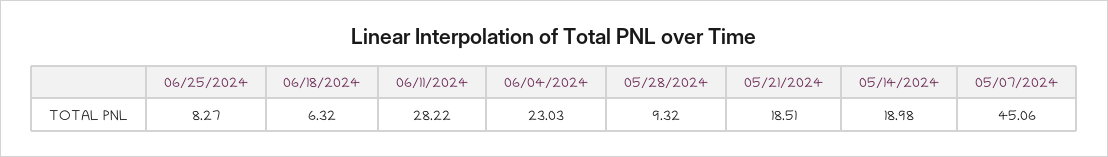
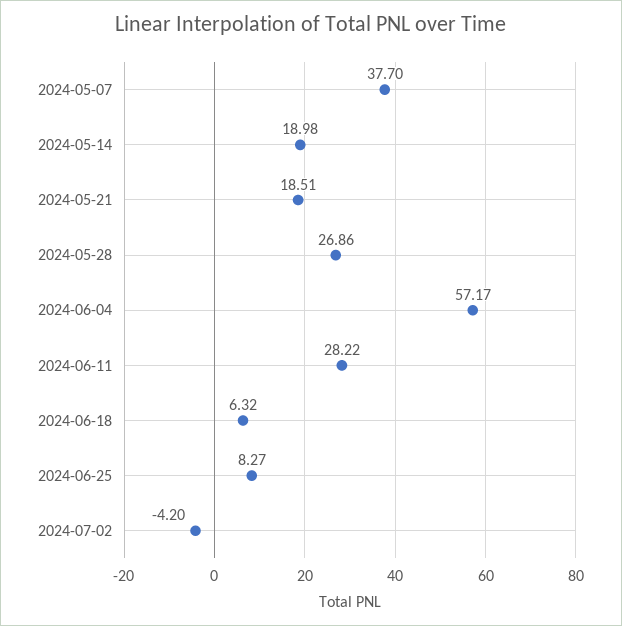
06/04/2024: 23.03 -> 57.17
05/28/2024: 9.32 -> 26.86
05/07/2024: 45.06 -> 37.7
2024-07-02: none -> -4.2

